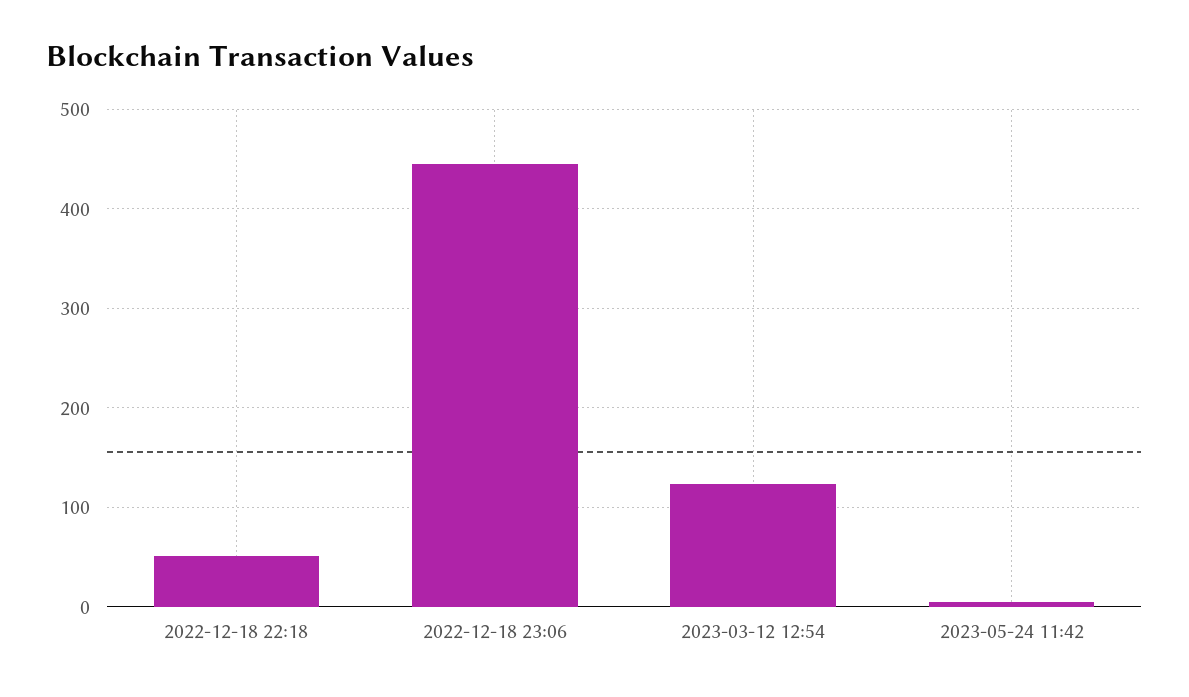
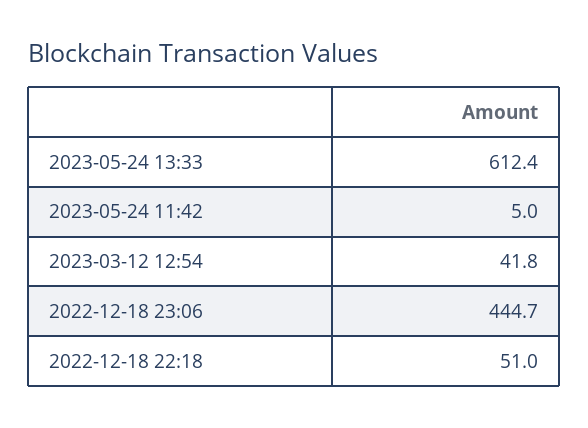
2023-03-12 12:54: 120 -> 41.8
2023-05-24 13:33: none -> 612.4

